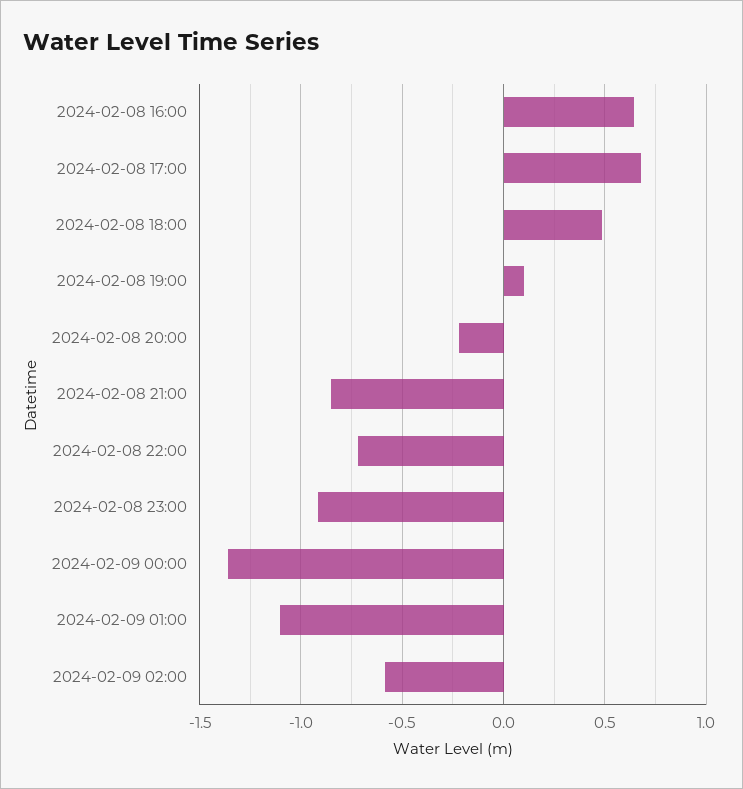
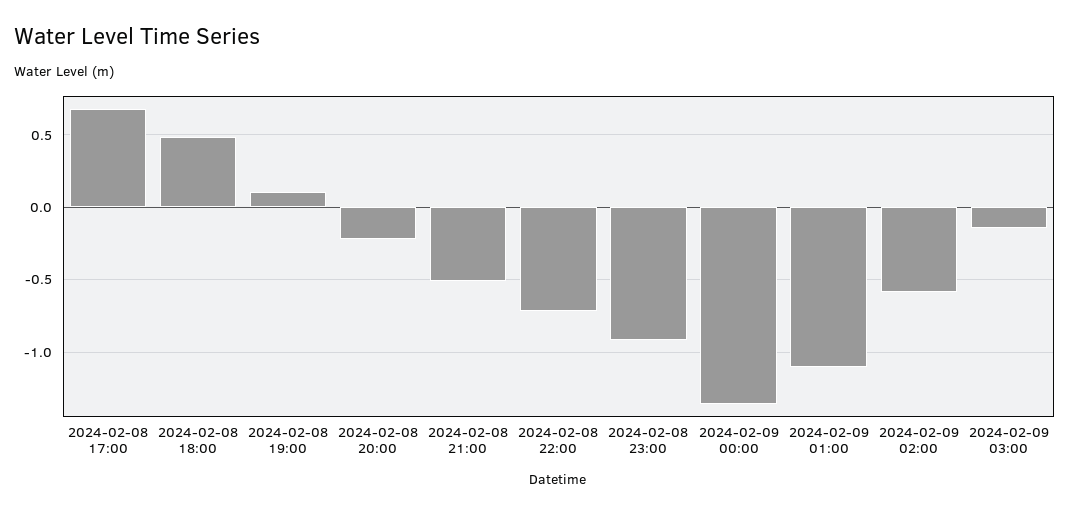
2024-02-08 16:00: 0.65 -> none
2024-02-08 21:00: -0.85 -> -0.5
2024-02-09 03:00: none -> -0.15

